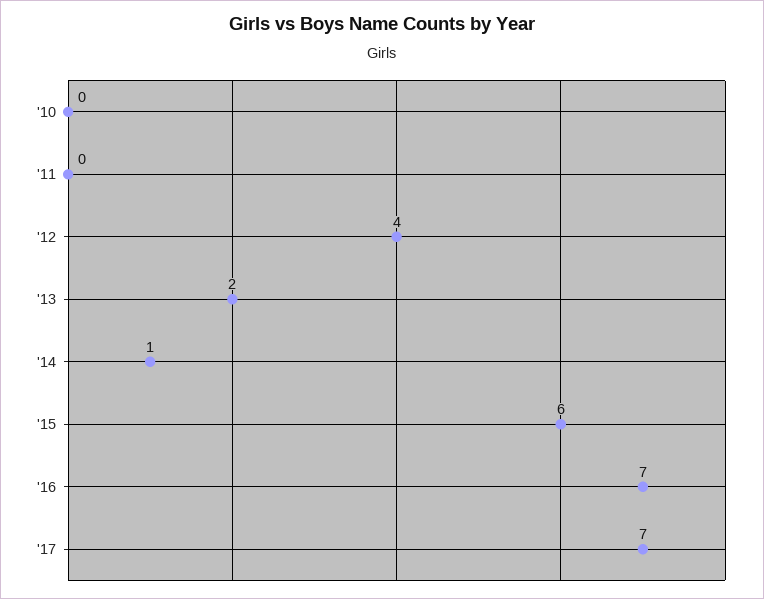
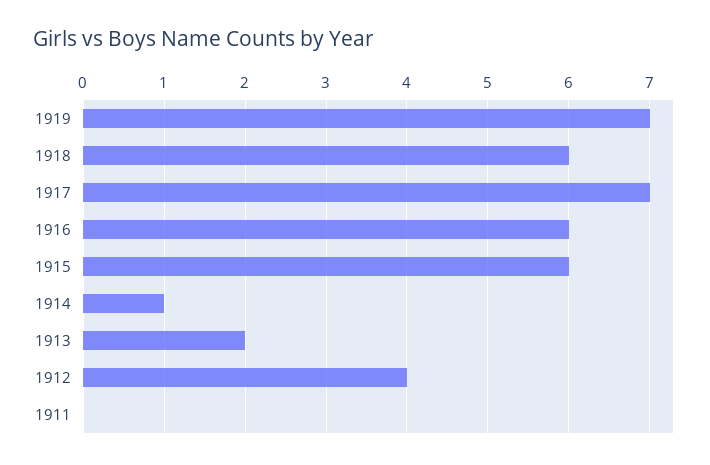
'10: 0 -> none
'16: 7 -> 6
1919: none -> 7
1918: none -> 6

